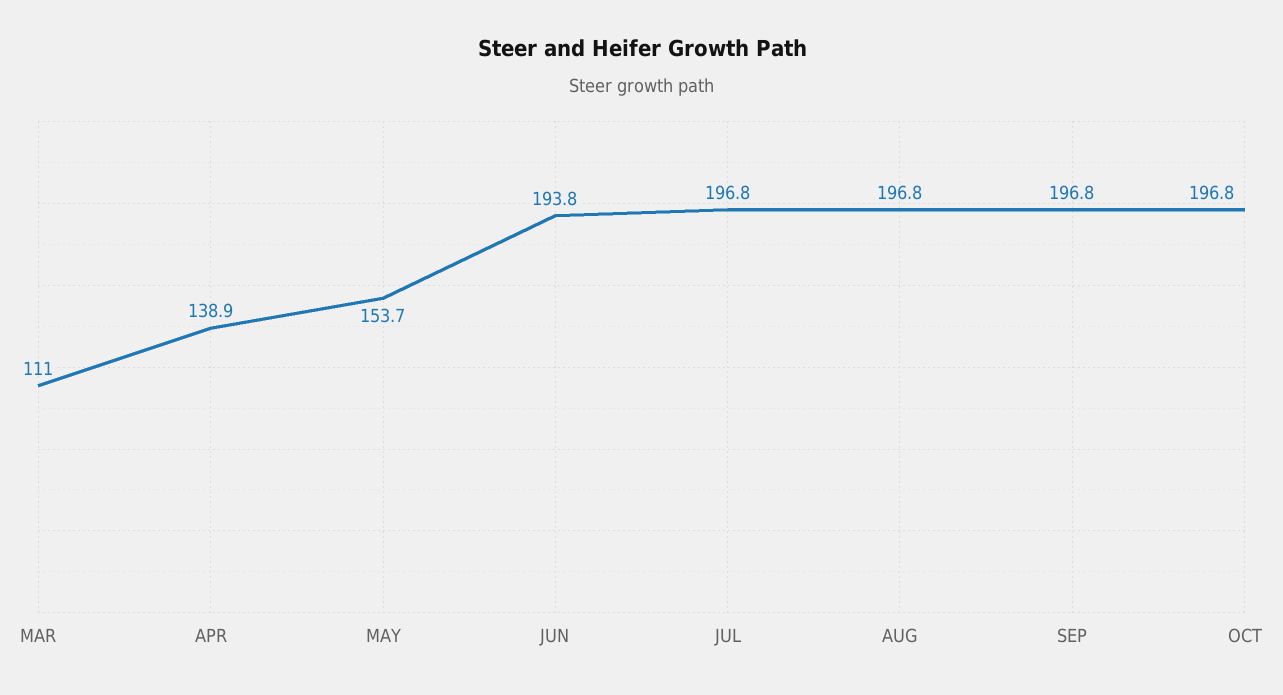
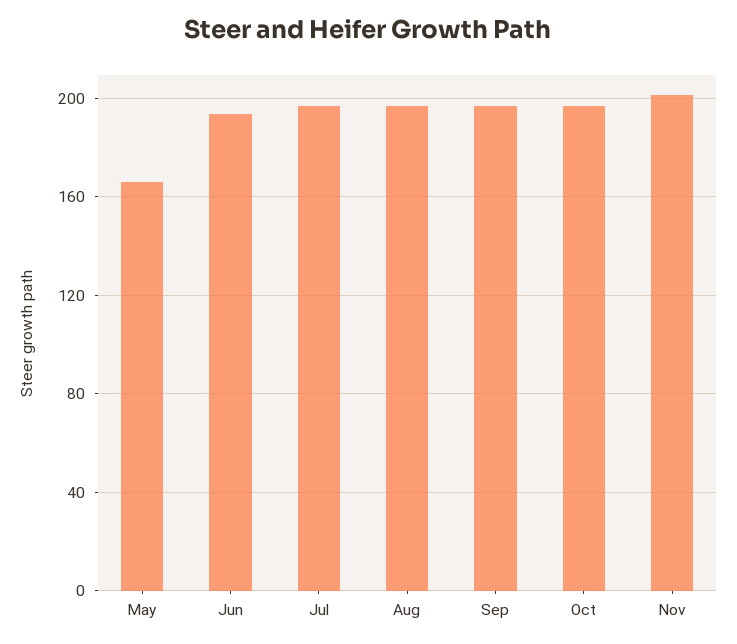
MAR: 111 -> none
APR: 138.9 -> none
MAY: 153.7 -> 165
Nov: none -> 200

